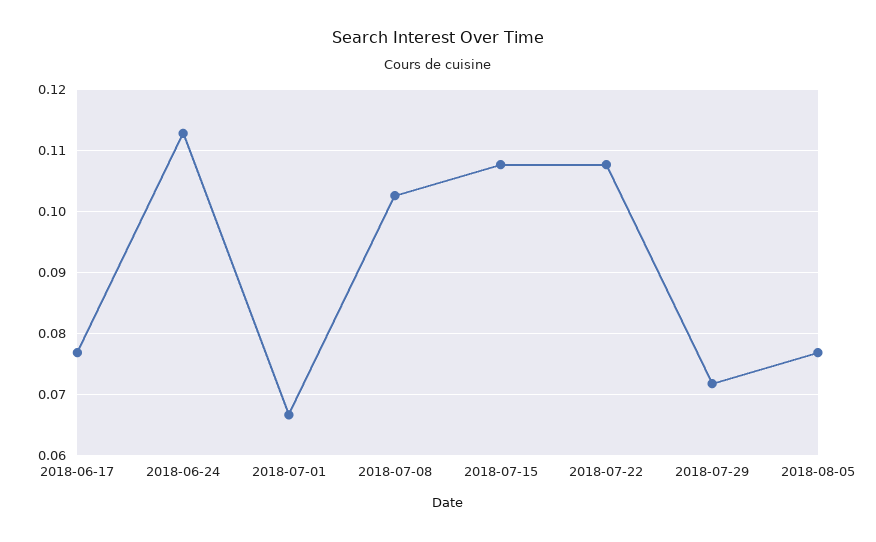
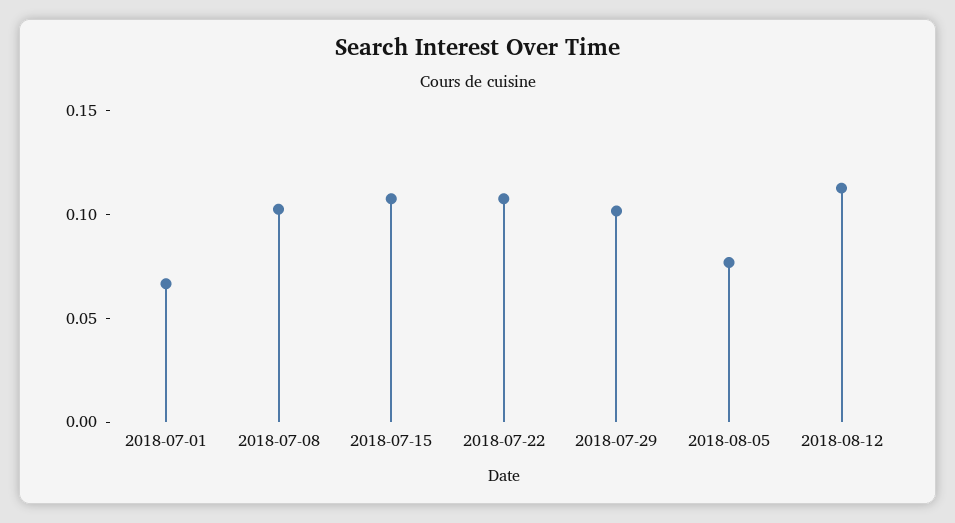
2018-06-17: 0.077 -> none
2018-06-24: 0.113 -> none
2018-07-29: 0.072 -> 0.1
2018-08-12: none -> 0.11

